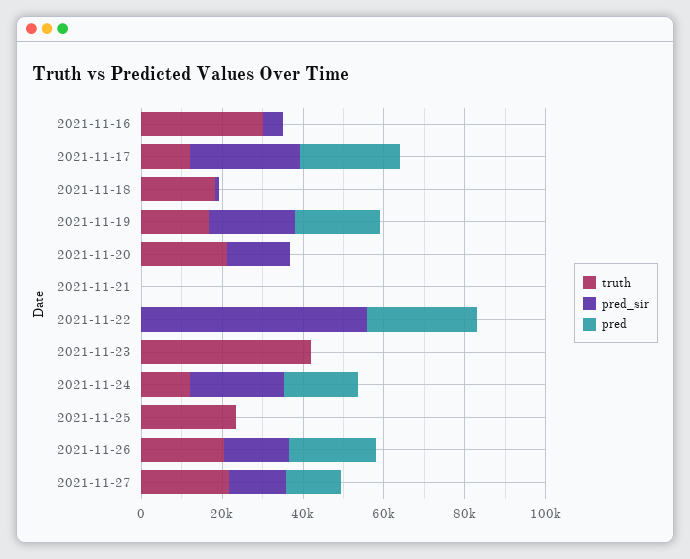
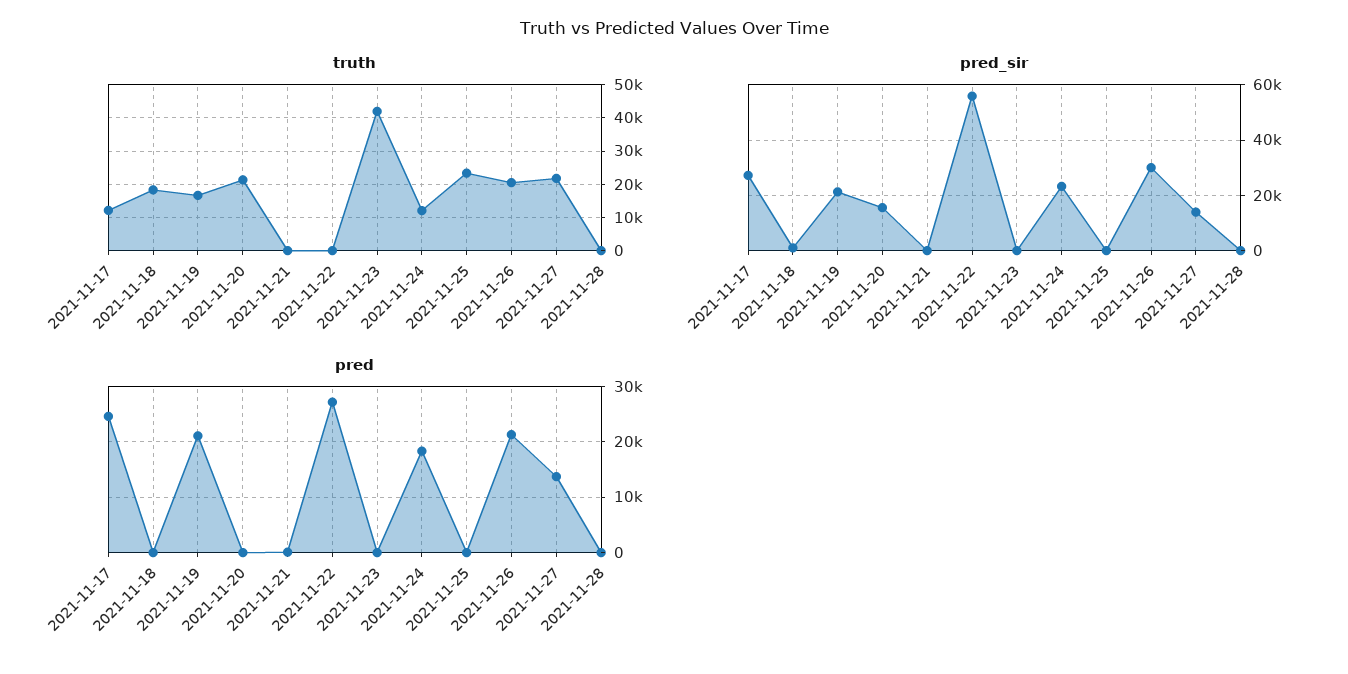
truth, 2021-11-16: 30000 -> none
pred_sir, 2021-11-16: 5000 -> none
pred, 2021-11-16: 0 -> none
pred_sir, 2021-11-26: 15000 -> 30000
truth, 2021-11-28: none -> 0
pred_sir, 2021-11-28: none -> 0
pred, 2021-11-28: none -> 0

